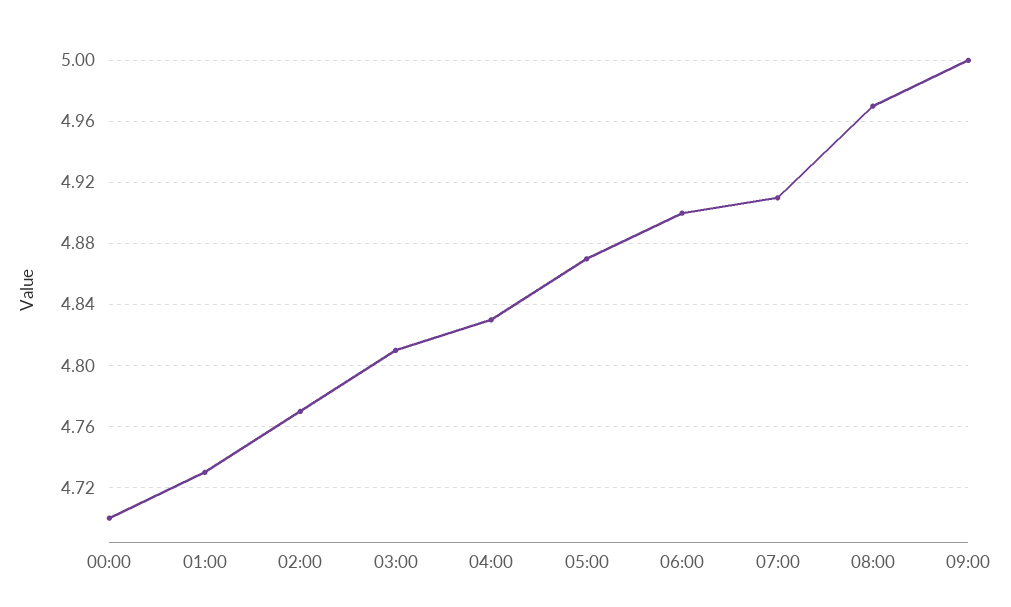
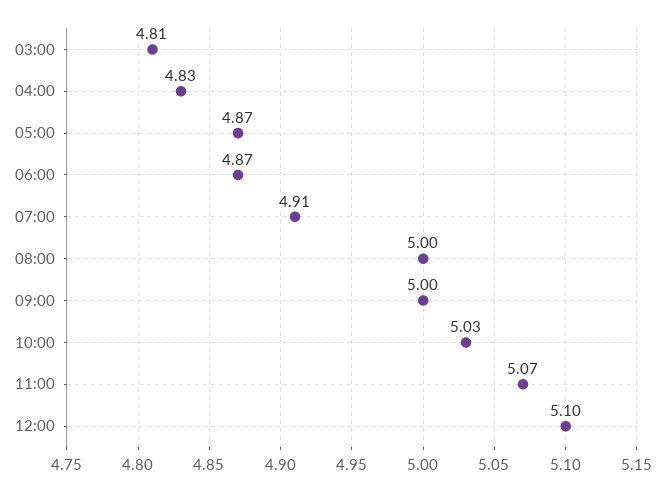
00:00: 4.7 -> none
01:00: 4.73 -> none
02:00: 4.77 -> none
06:00: 4.9 -> 4.87
08:00: 4.97 -> 5
10:00: none -> 5.03
11:00: none -> 5.07
12:00: none -> 5.1

